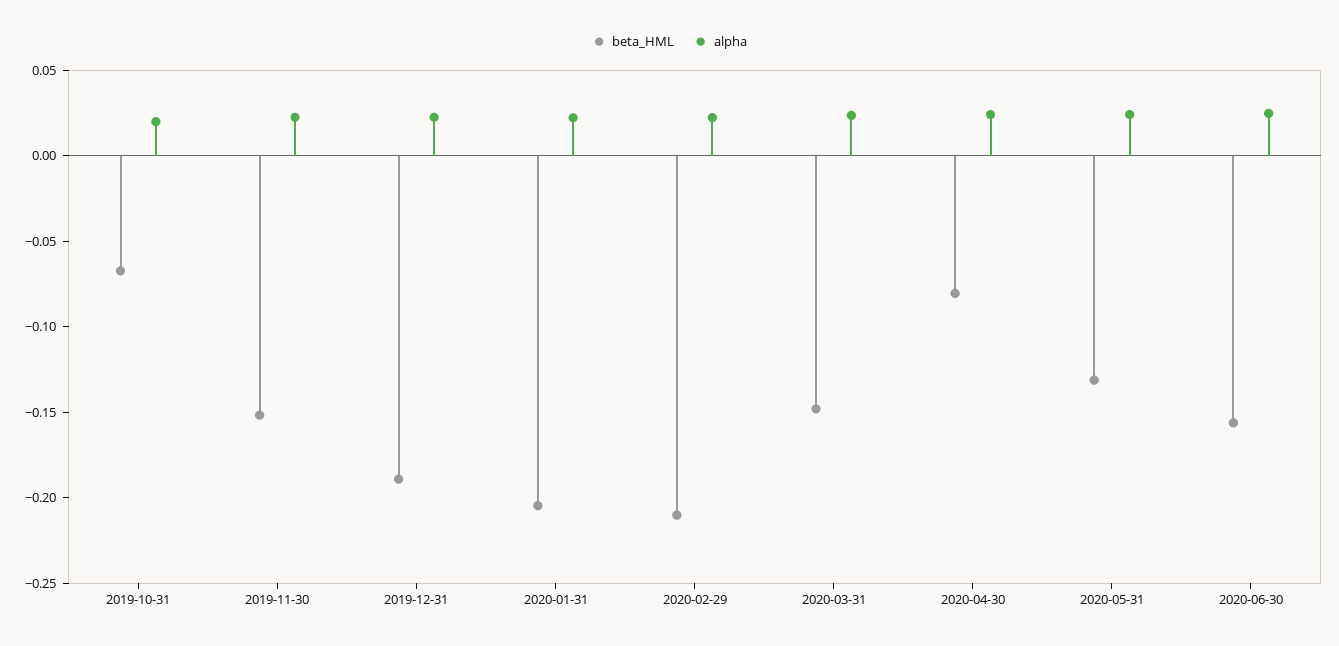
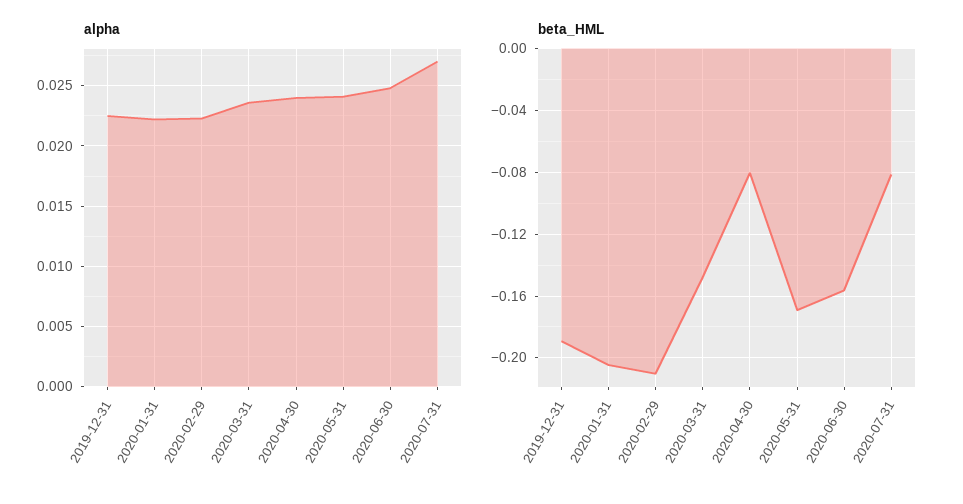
beta_HML, 2019-10-31: -0.07 -> none
alpha, 2019-10-31: 0.02 -> none
beta_HML, 2019-11-30: -0.15 -> none
alpha, 2019-11-30: 0.02 -> none
beta_HML, 2020-05-31: -0.13 -> -0.17
alpha, 2020-07-31: none -> 0.027
beta_HML, 2020-07-31: none -> -0.08

